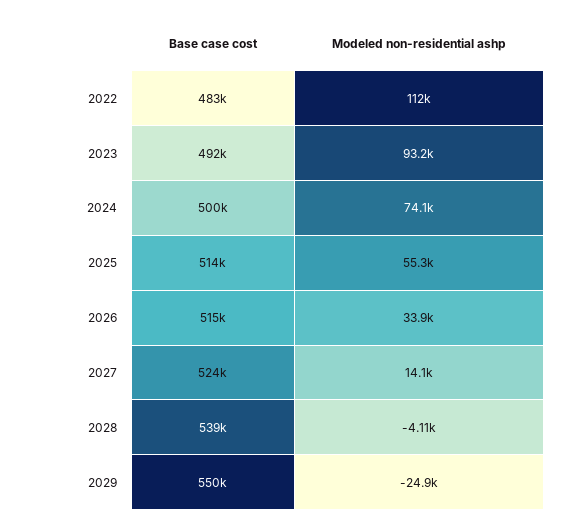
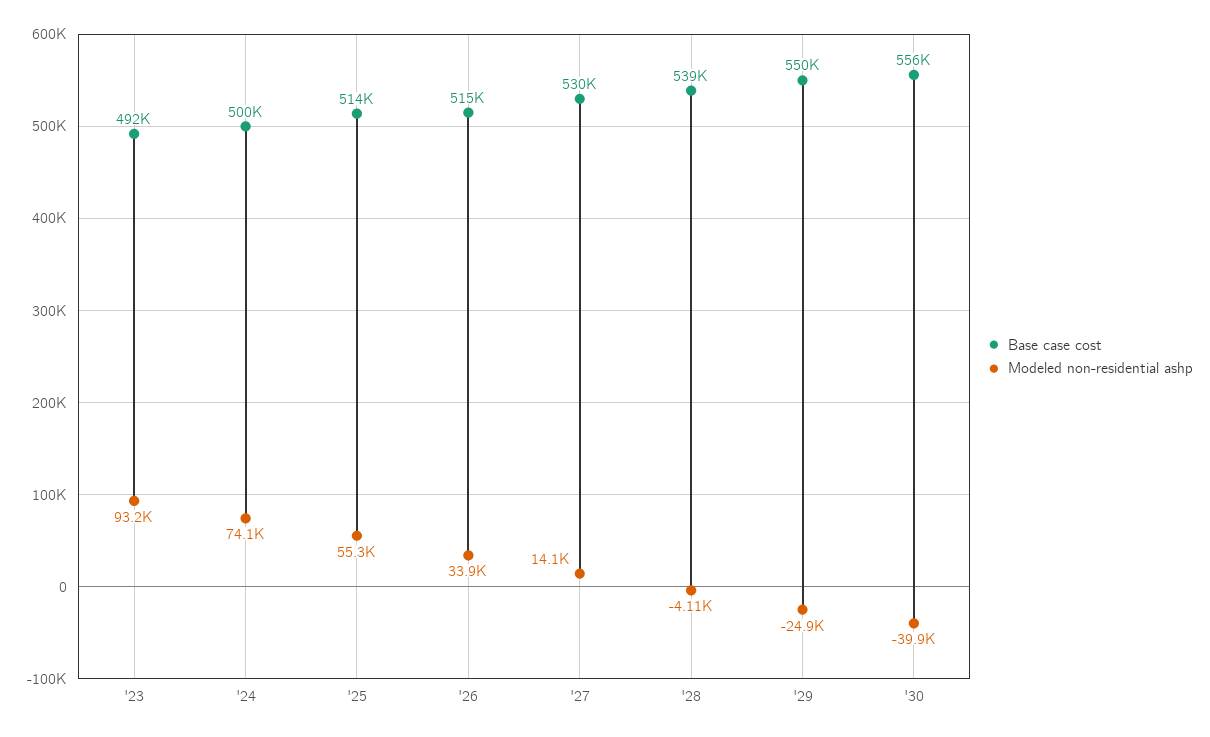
Base case cost, 2022: 483000 -> none
Modeled non-residential ashp, 2022: 112000 -> none
Base case cost, 2027: 524000 -> 530000
Base case cost, '30: none -> 556000
Modeled non-residential ashp, '30: none -> -39900

